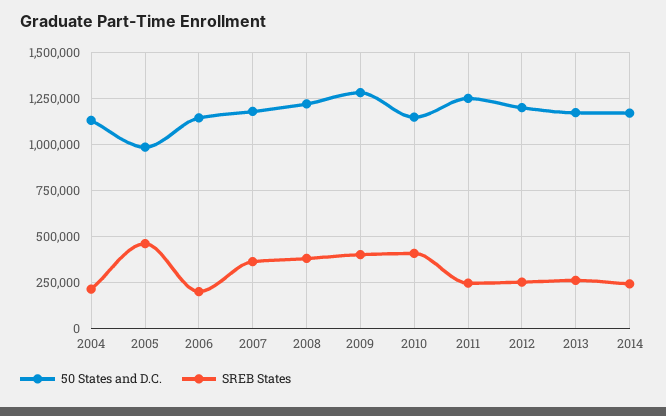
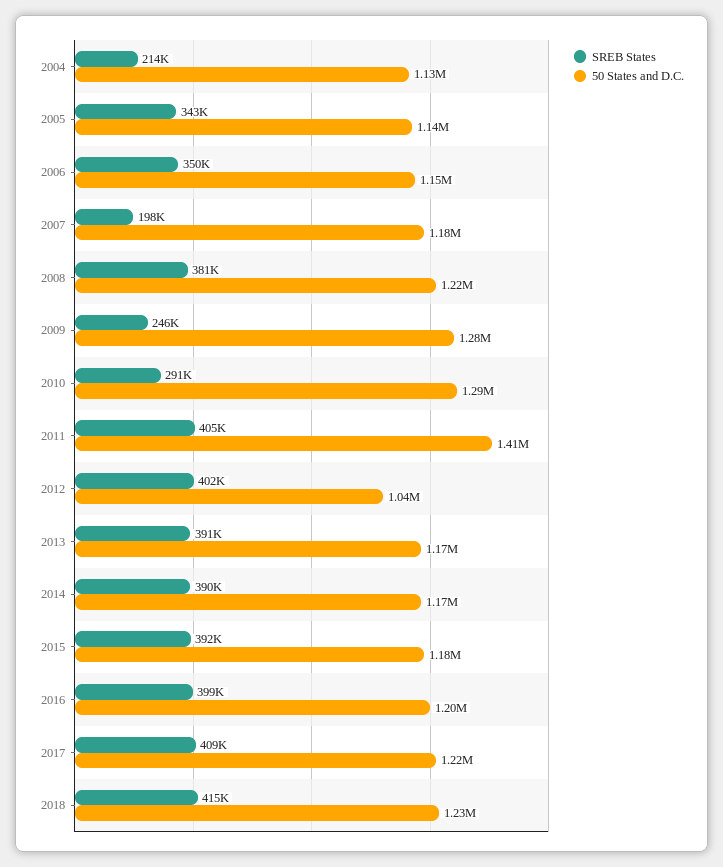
50 States and D.C., 2005: 1000000 -> 1140000
SREB States, 2005: 450000 -> 343000
SREB States, 2006: 200000 -> 350000
SREB States, 2007: 350000 -> 198000
SREB States, 2009: 400000 -> 246000
50 States and D.C., 2010: 1150000 -> 1290000
SREB States, 2010: 400000 -> 291000
50 States and D.C., 2011: 1250000 -> 1410000
SREB States, 2011: 250000 -> 405000
50 States and D.C., 2012: 1200000 -> 1040000
SREB States, 2012: 250000 -> 402000
SREB States, 2013: 250000 -> 391000
SREB States, 2014: 250000 -> 390000
SREB States, 2015: none -> 392000
50 States and D.C., 2015: none -> 1180000
SREB States, 2016: none -> 399000
50 States and D.C., 2016: none -> 1200000
SREB States, 2017: none -> 409000
50 States and D.C., 2017: none -> 1220000
SREB States, 2018: none -> 415000
50 States and D.C., 2018: none -> 1230000

